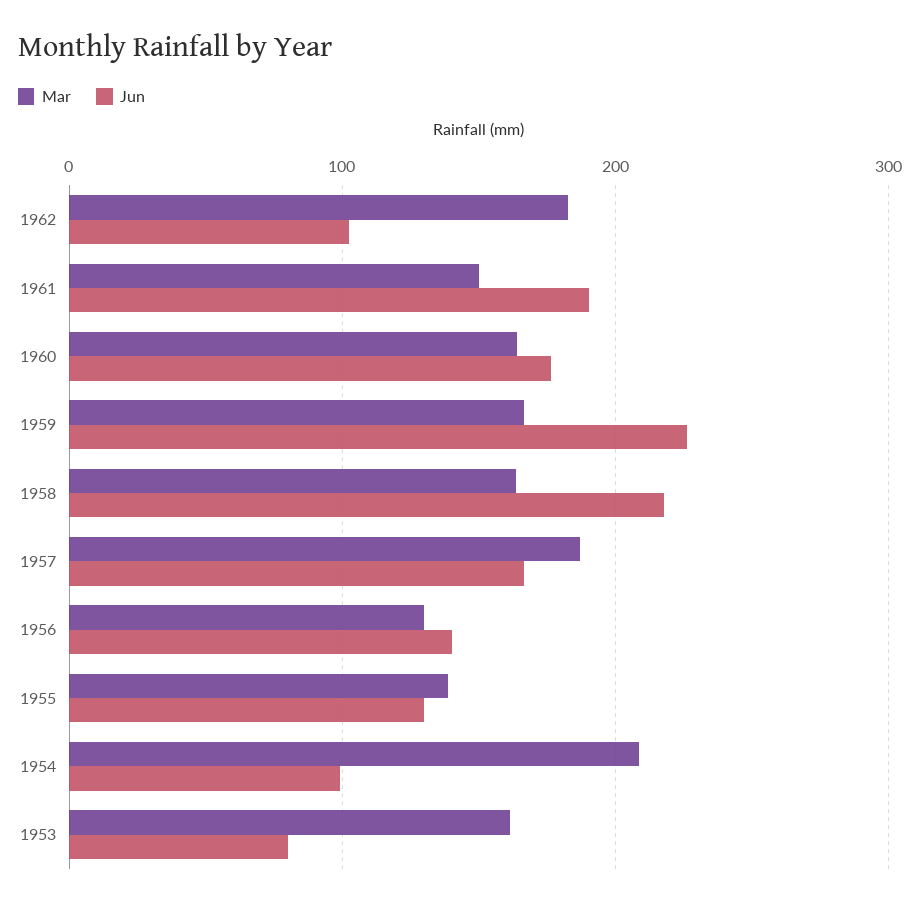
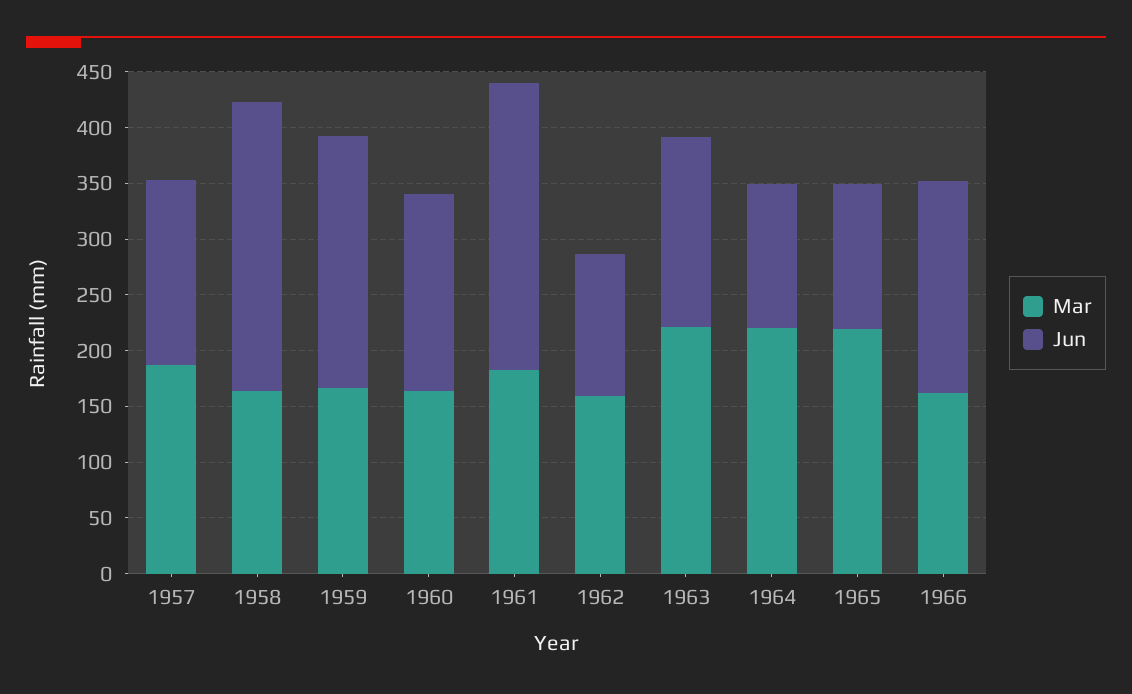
Mar, 1962: 180 -> 160
Jun, 1962: 100 -> 130
Mar, 1961: 150 -> 180
Jun, 1961: 190 -> 260
Jun, 1958: 220 -> 260
Mar, 1956: 130 -> none
Jun, 1956: 140 -> none
Mar, 1955: 140 -> none
Jun, 1955: 130 -> none
Mar, 1954: 210 -> none
Jun, 1954: 100 -> none
Mar, 1953: 160 -> none
Jun, 1953: 80 -> none
Mar, 1963: none -> 220
Jun, 1963: none -> 170
Mar, 1964: none -> 220
Jun, 1964: none -> 130
Mar, 1965: none -> 220
Jun, 1965: none -> 130
Mar, 1966: none -> 160
Jun, 1966: none -> 190

